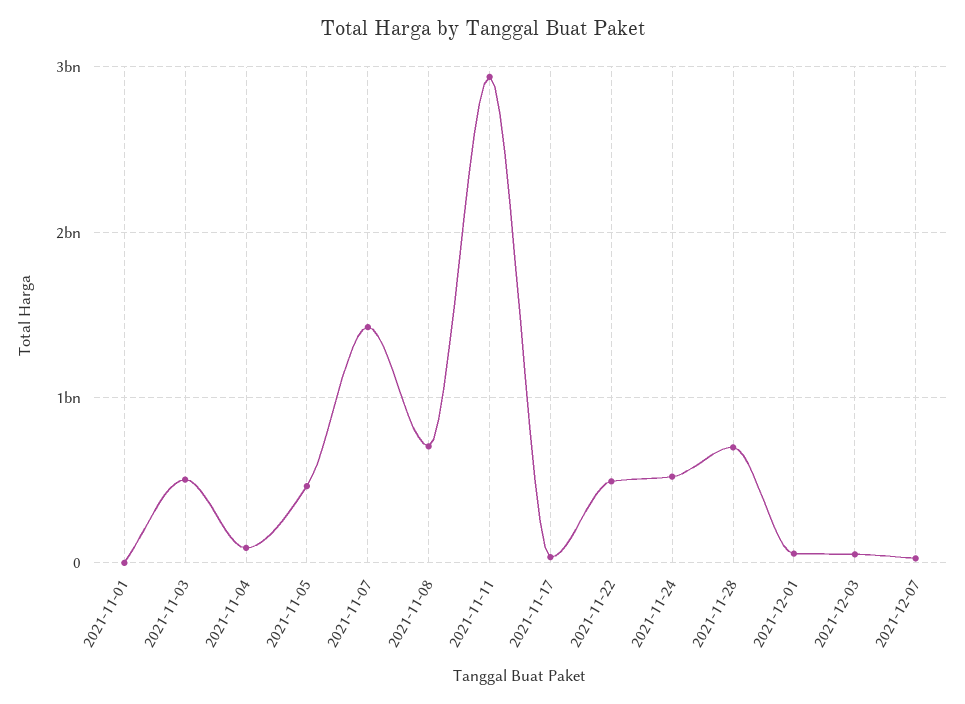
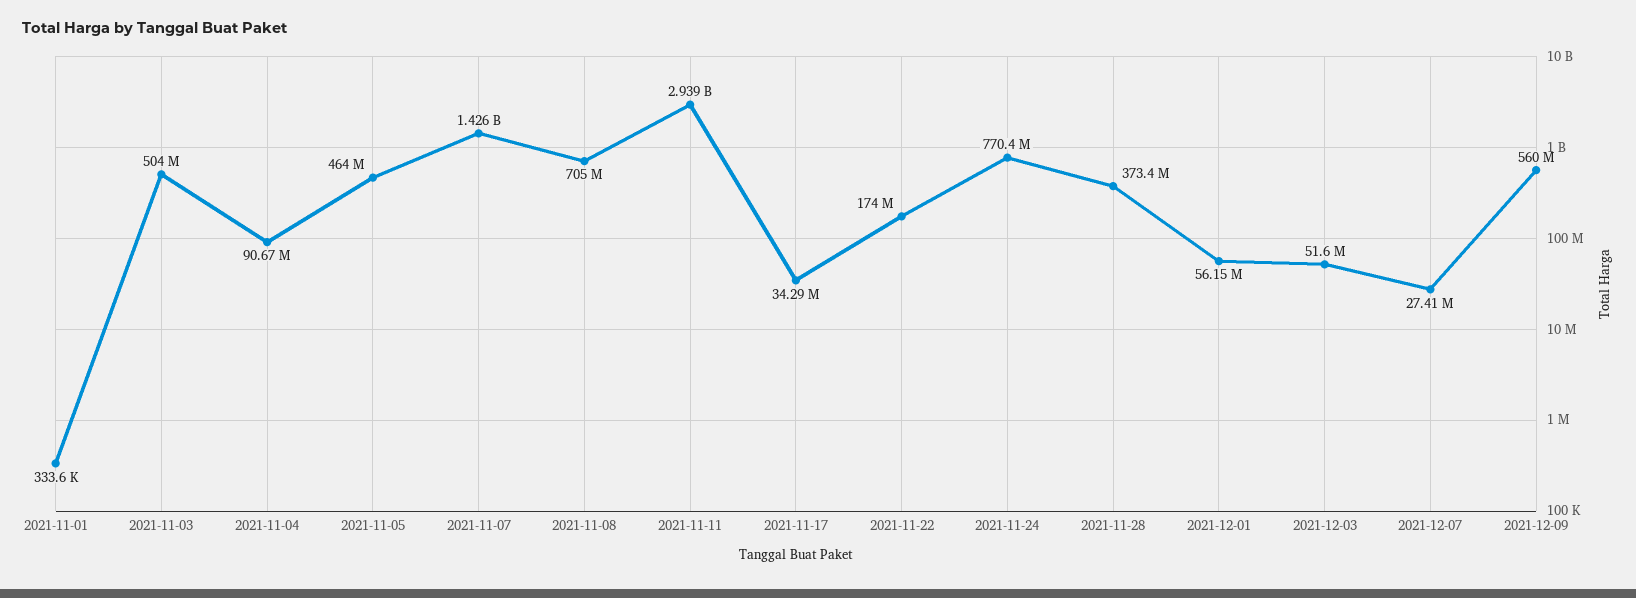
2021-11-22: 500000000 -> 174000000
2021-11-24: 500000000 -> 770400000
2021-11-28: 700000000 -> 373400000
2021-12-09: none -> 560000000

